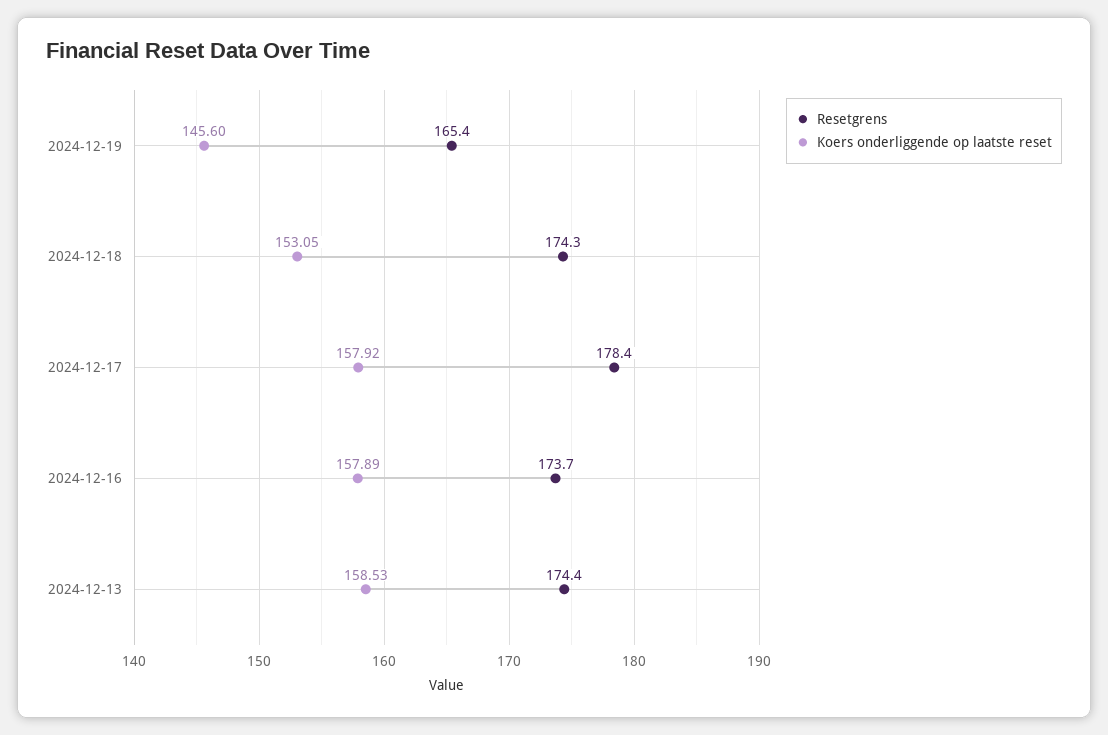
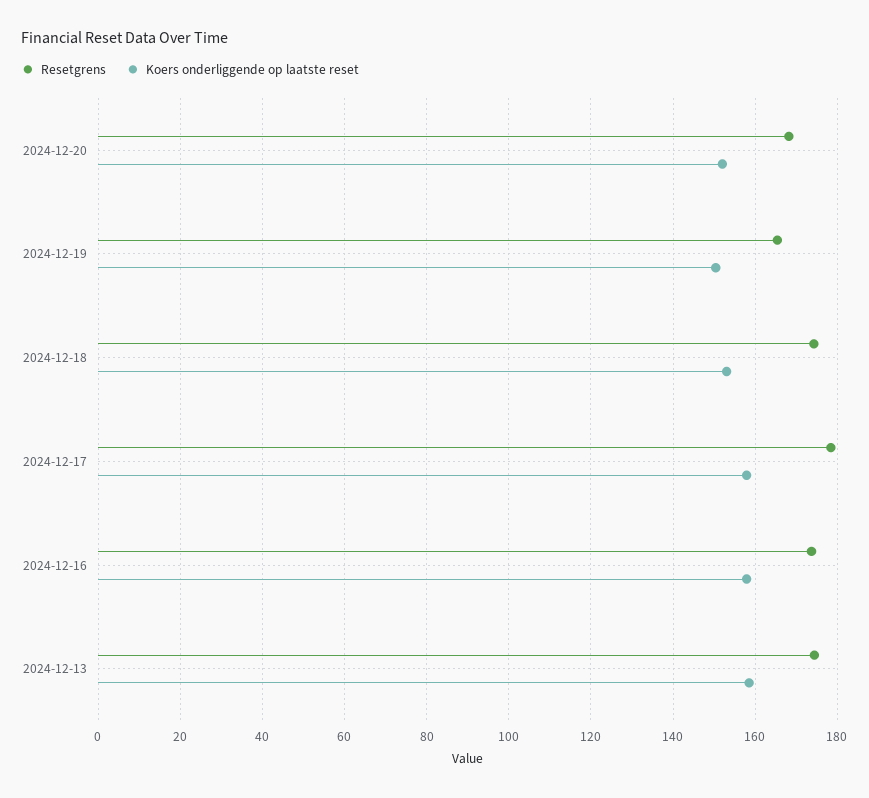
Koers onderliggende op laatste reset, 2024-12-19: 145.6 -> 150
Resetgrens, 2024-12-20: none -> 168
Koers onderliggende op laatste reset, 2024-12-20: none -> 152

